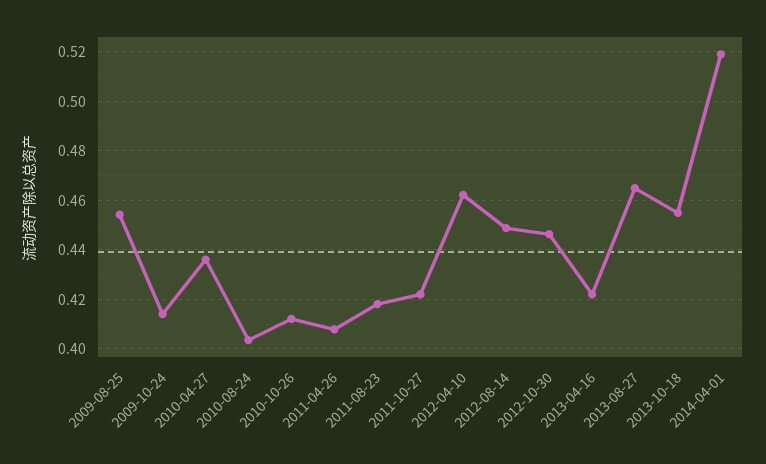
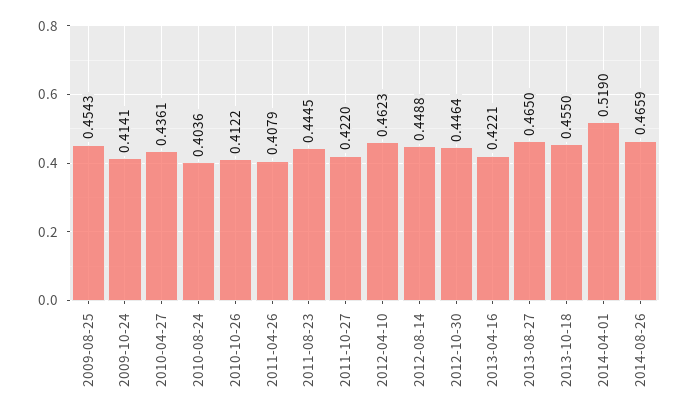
2011-08-23: 0.4175 -> 0.4445
2014-08-26: none -> 0.4659

